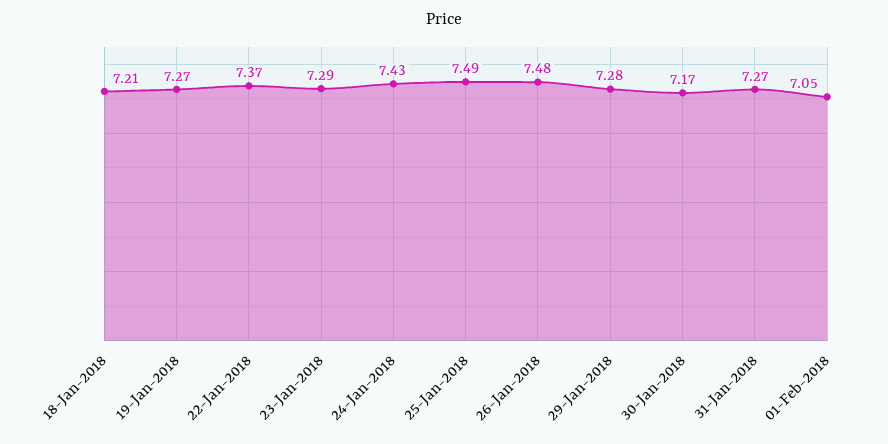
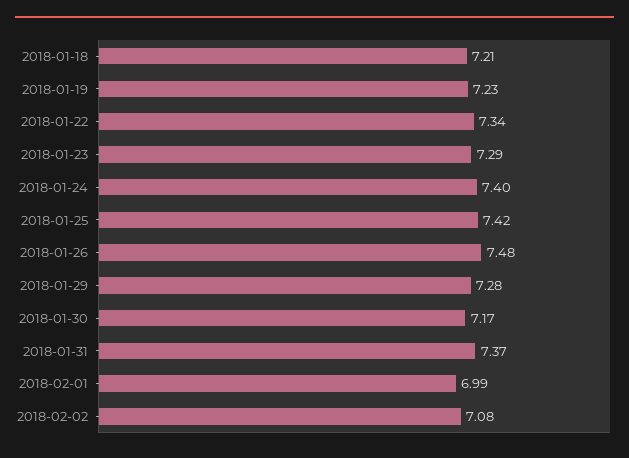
19-Jan-2018: 7.27 -> 7.23
22-Jan-2018: 7.37 -> 7.34
24-Jan-2018: 7.43 -> 7.4
25-Jan-2018: 7.49 -> 7.42
31-Jan-2018: 7.27 -> 7.37
01-Feb-2018: 7.05 -> 6.99
2018-02-02: none -> 7.08

